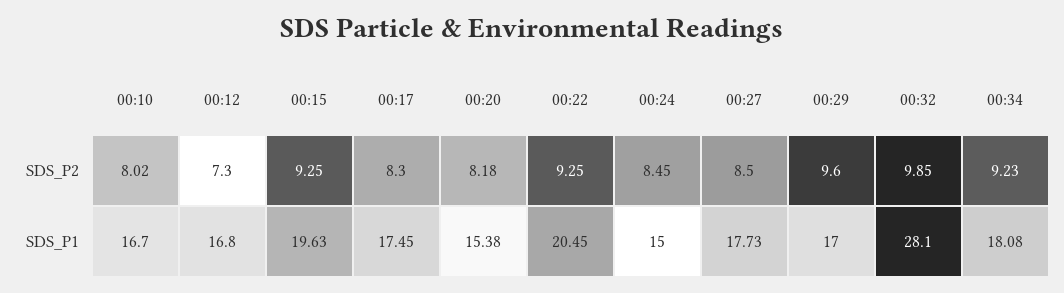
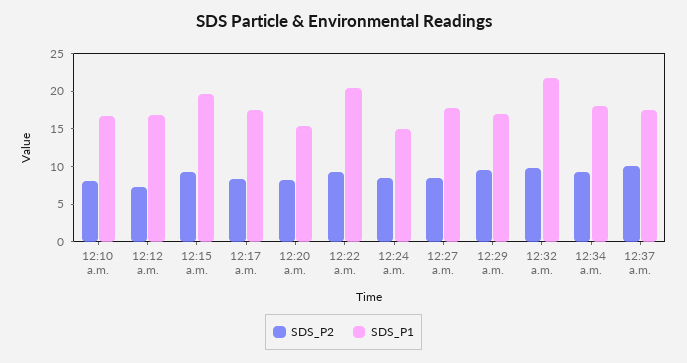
SDS_P1, 00:32: 28.1 -> 22.5
SDS_P2, 12:37 a.m.: none -> 10
SDS_P1, 12:37 a.m.: none -> 17.5

